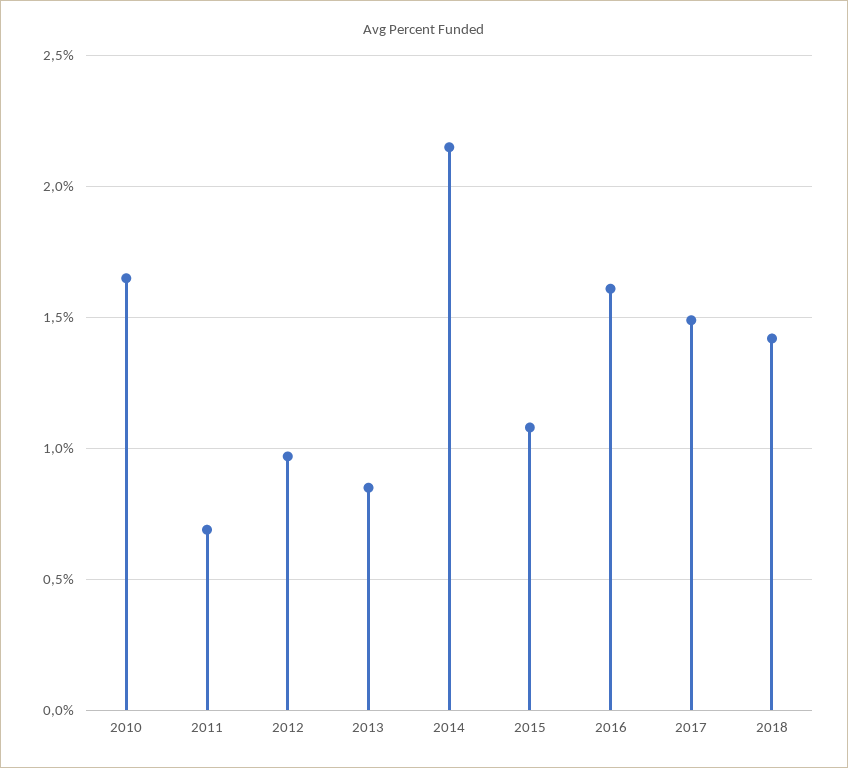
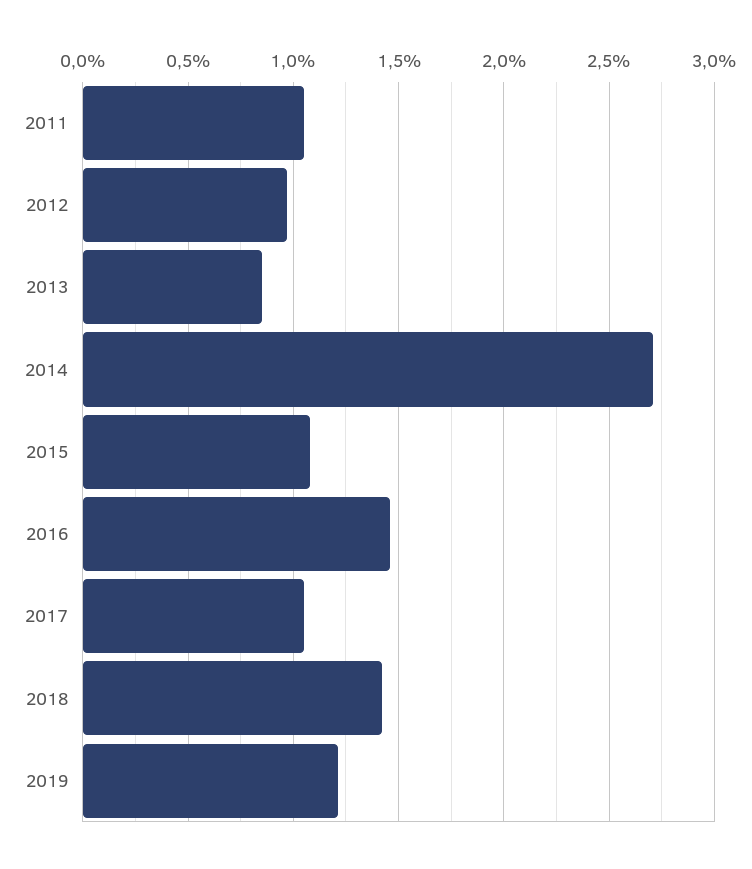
2010: 1.65 -> none
2011: 0.7 -> 1.05
2014: 2.15 -> 2.7
2016: 1.6 -> 1.45
2017: 1.5 -> 1.05
2019: none -> 1.2

